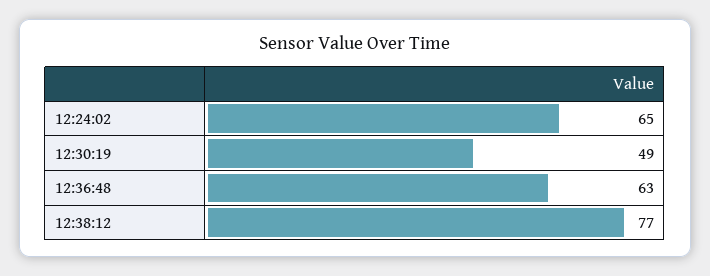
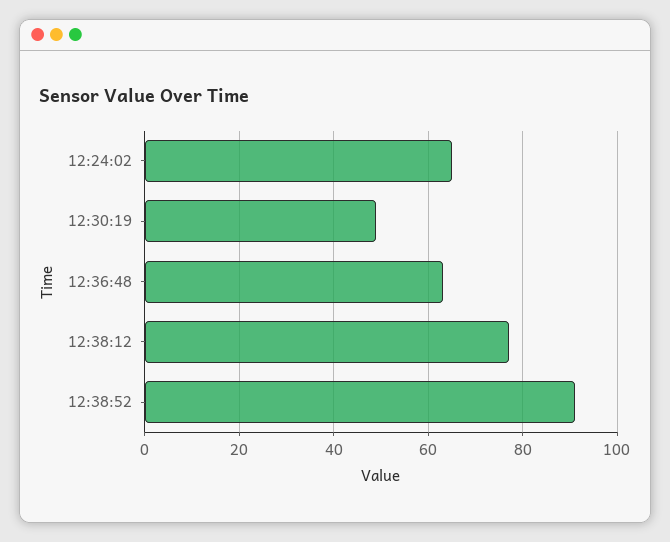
12:38:52: none -> 90

